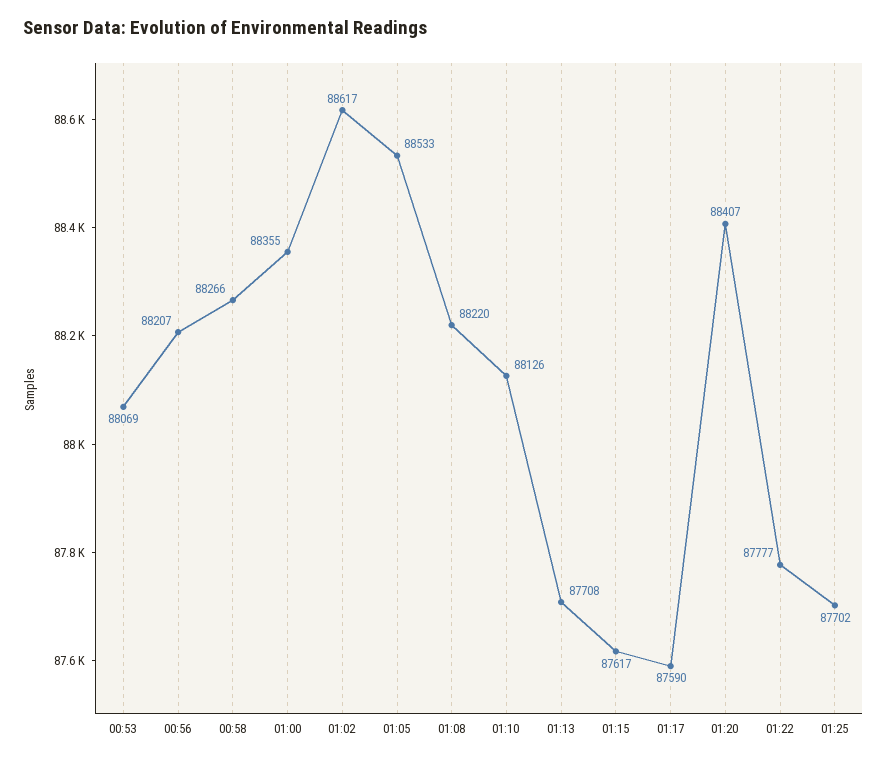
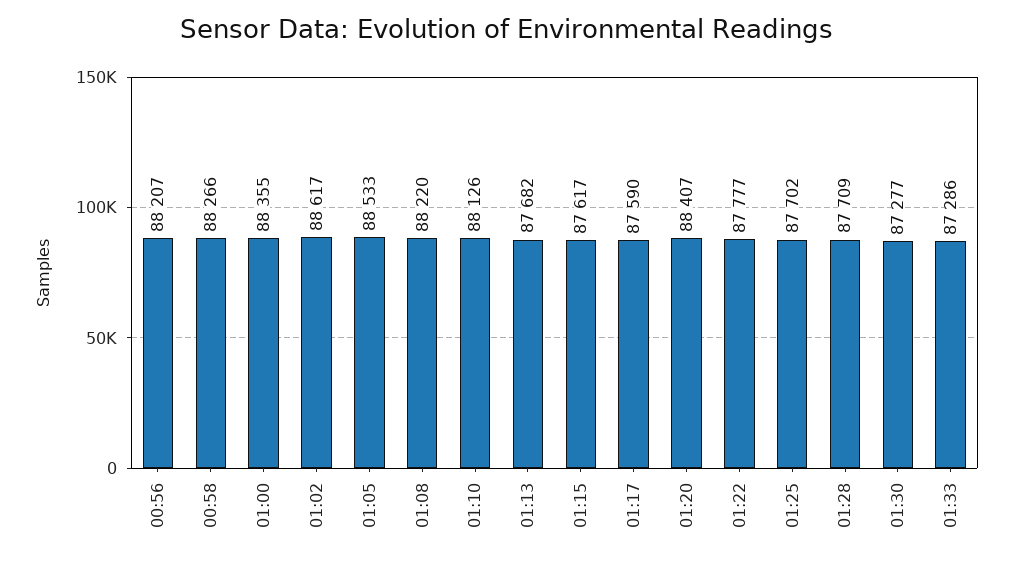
00:53: 88069 -> none
01:13: 87708 -> 87682
01:28: none -> 87709
01:30: none -> 87277
01:33: none -> 87286

